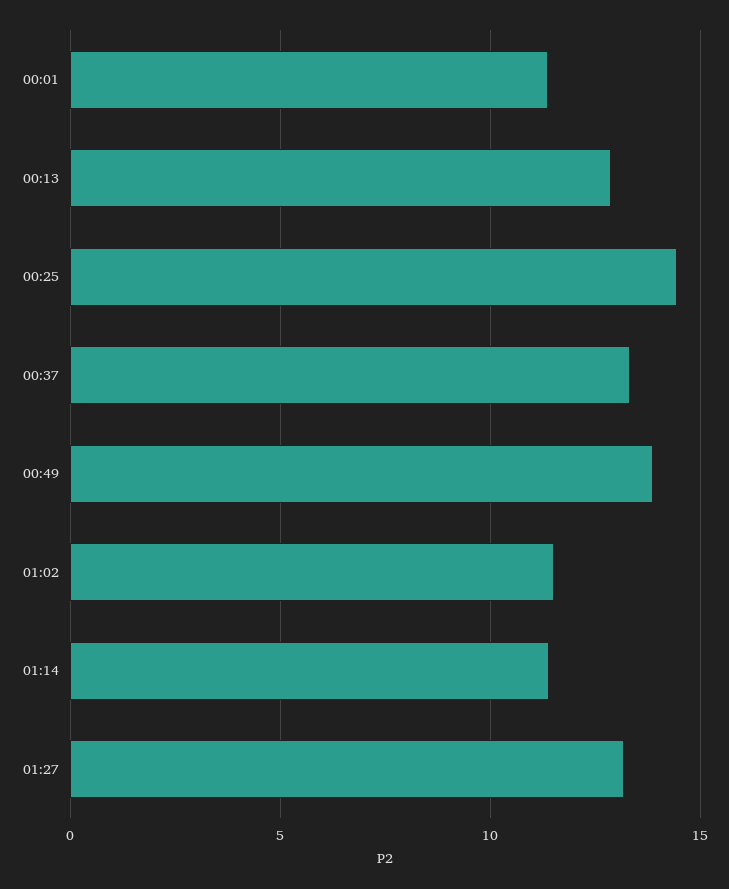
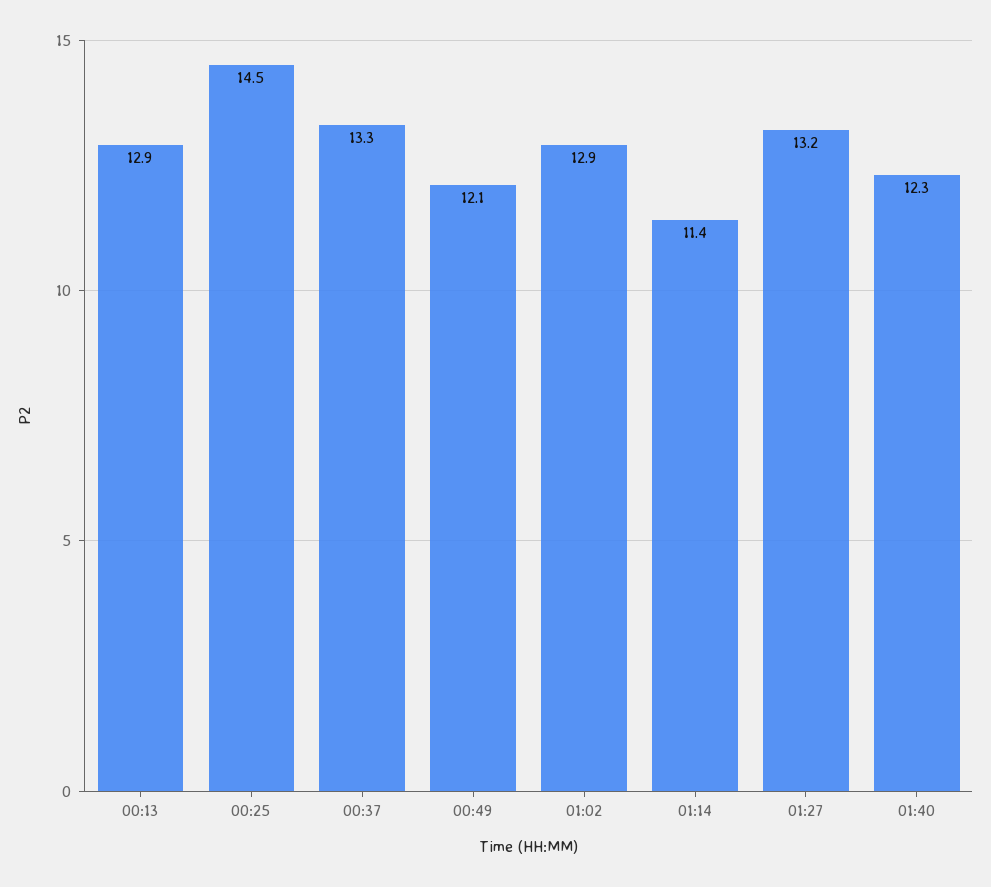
00:01: 11.5 -> none
00:49: 14 -> 12.1
01:02: 11.5 -> 12.9
01:40: none -> 12.3

